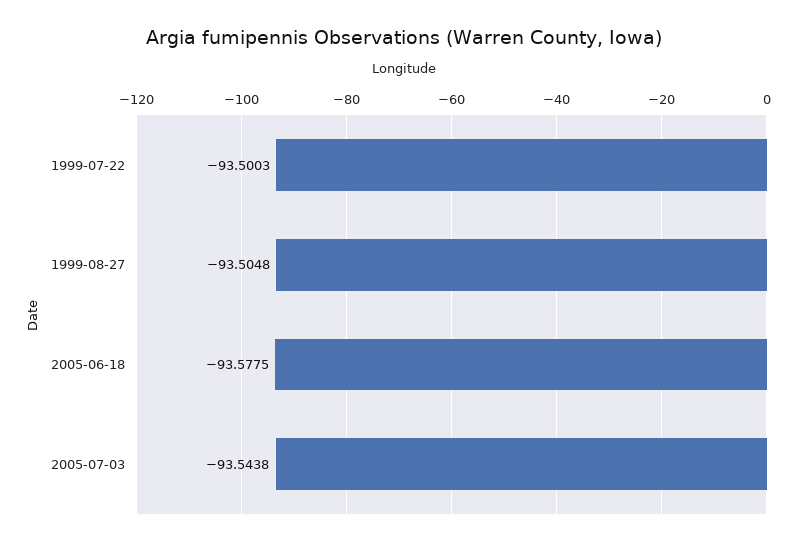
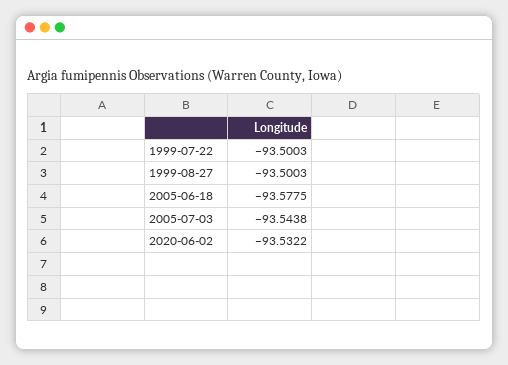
1999-08-27: -93.5048 -> -93.5003
2020-06-02: none -> -93.5322

